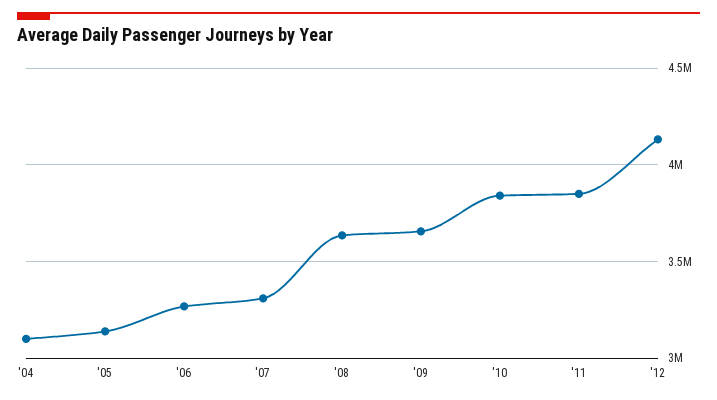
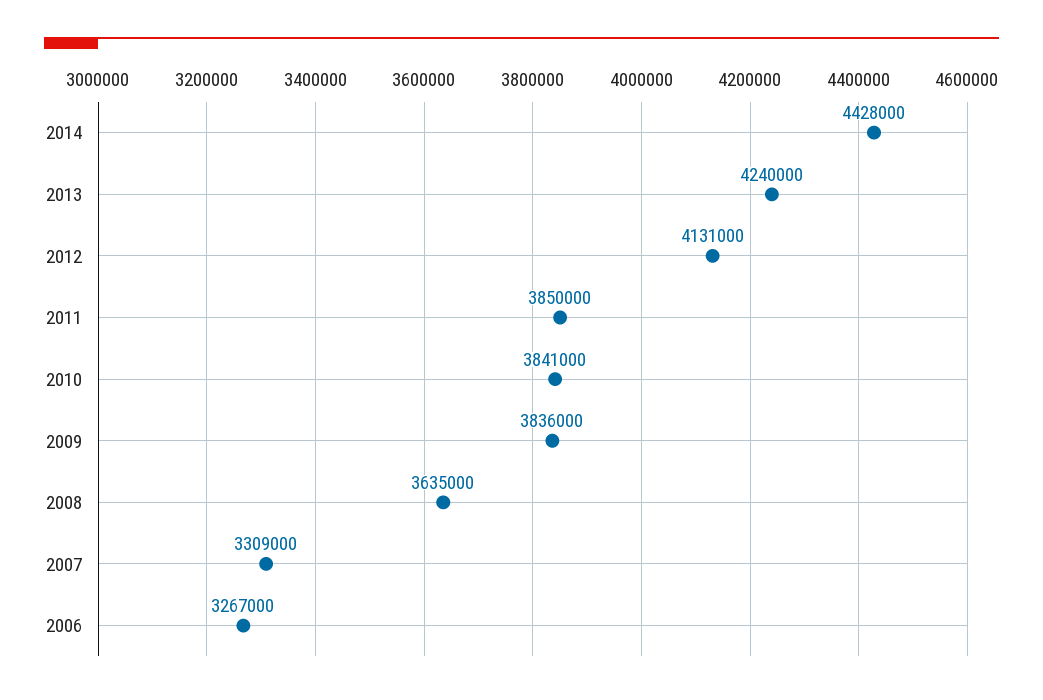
'04: 3100000 -> none
'05: 3150000 -> none
'09: 3650000 -> 3836000
2014: none -> 4428000
2013: none -> 4240000

